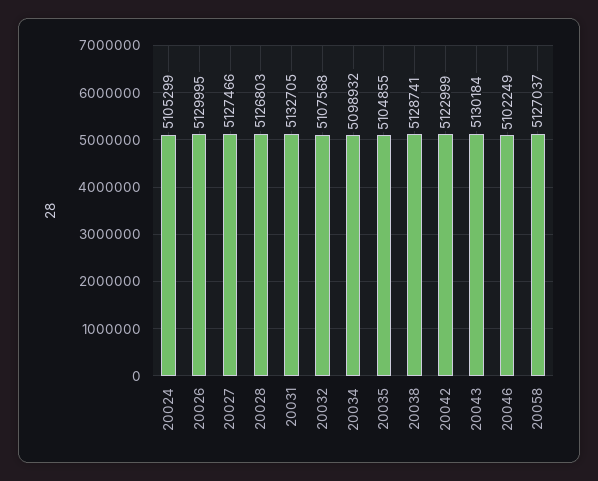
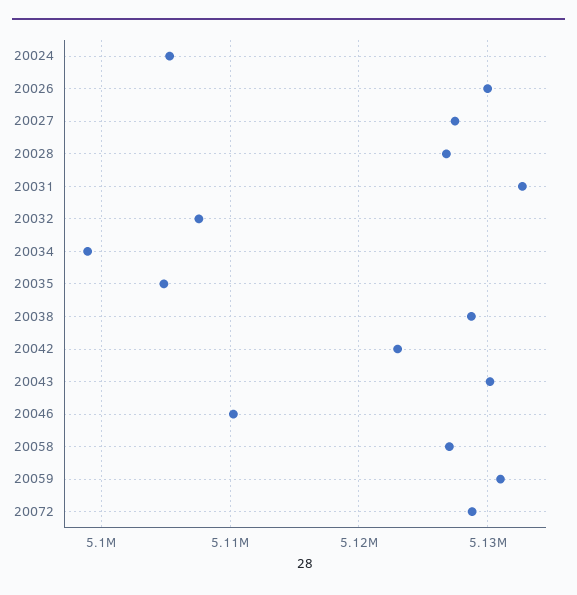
20046: 5102249 -> 5110000
20059: none -> 5131000
20072: none -> 5129000

